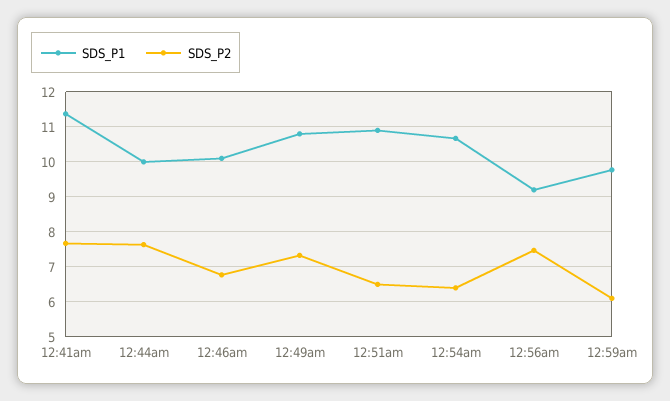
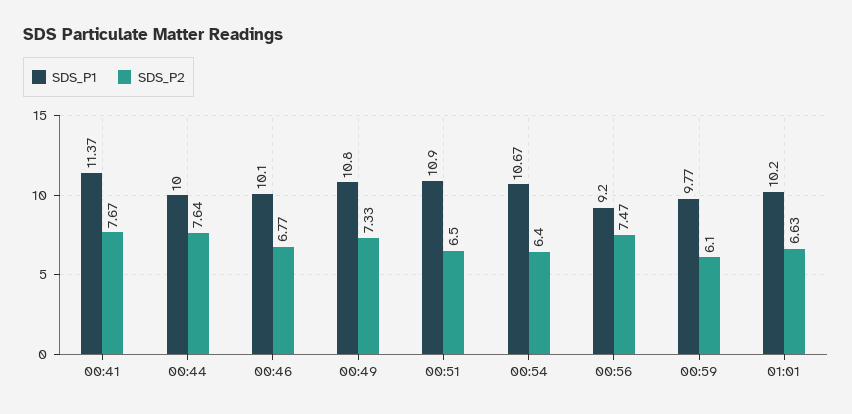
SDS_P1, 01:01: none -> 10.2
SDS_P2, 01:01: none -> 6.63

